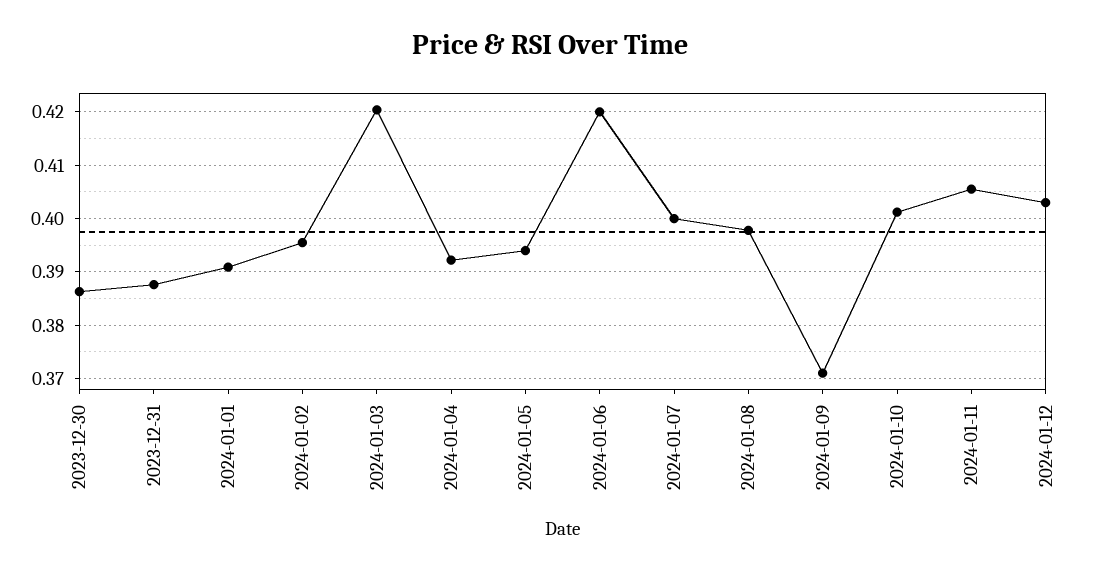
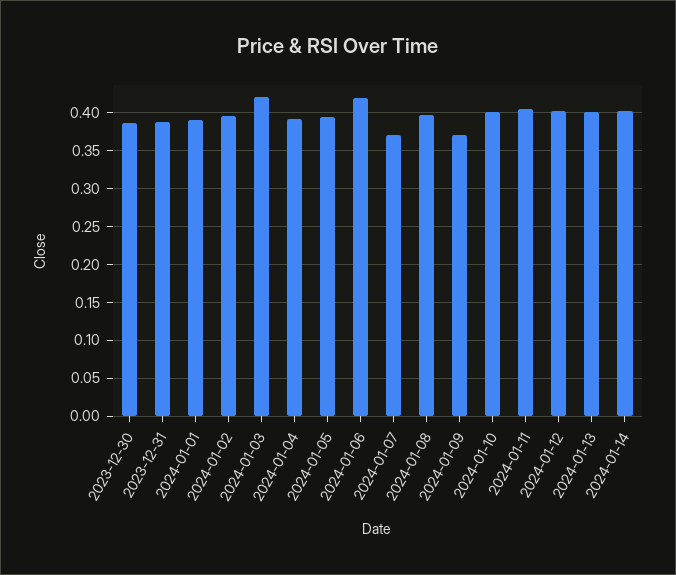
2024-01-07: 0.4 -> 0.37
2024-01-13: none -> 0.4
2024-01-14: none -> 0.4

